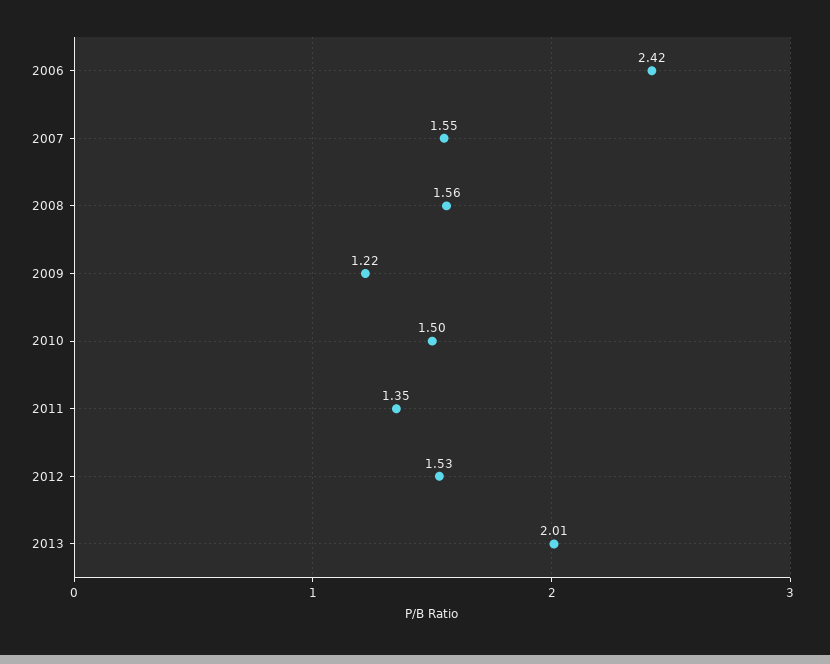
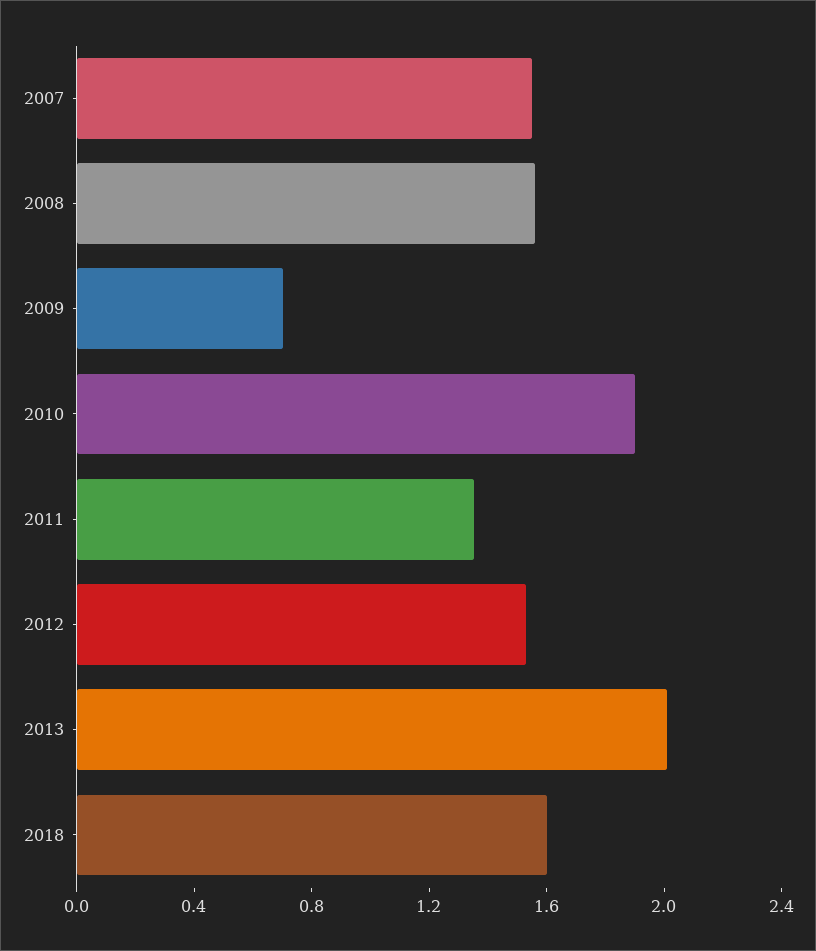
2006: 2.42 -> none
2009: 1.22 -> 0.7
2010: 1.5 -> 1.9
2018: none -> 1.6

